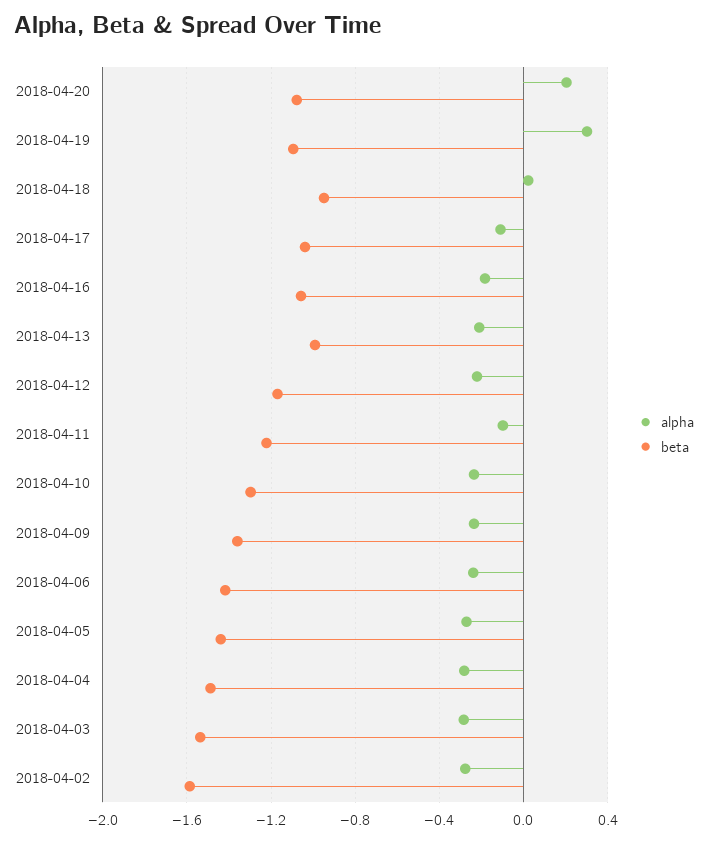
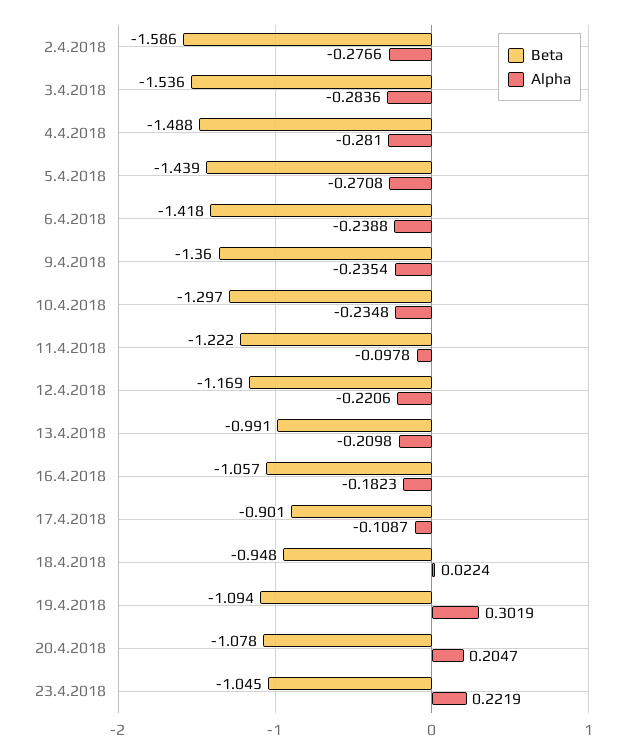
beta, 2018-04-17: -1.05 -> -0.901
beta, 23.4.2018: none -> -1.045
alpha, 23.4.2018: none -> 0.2219

